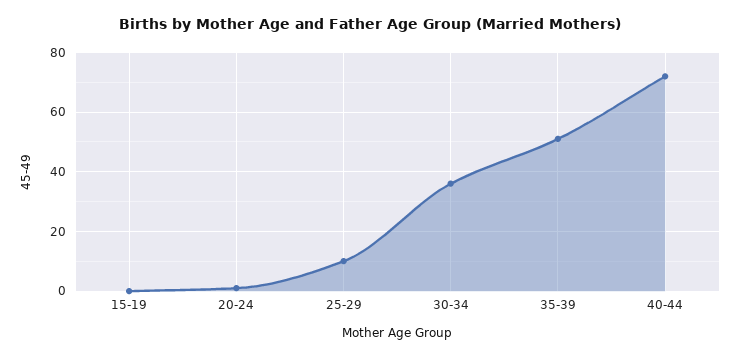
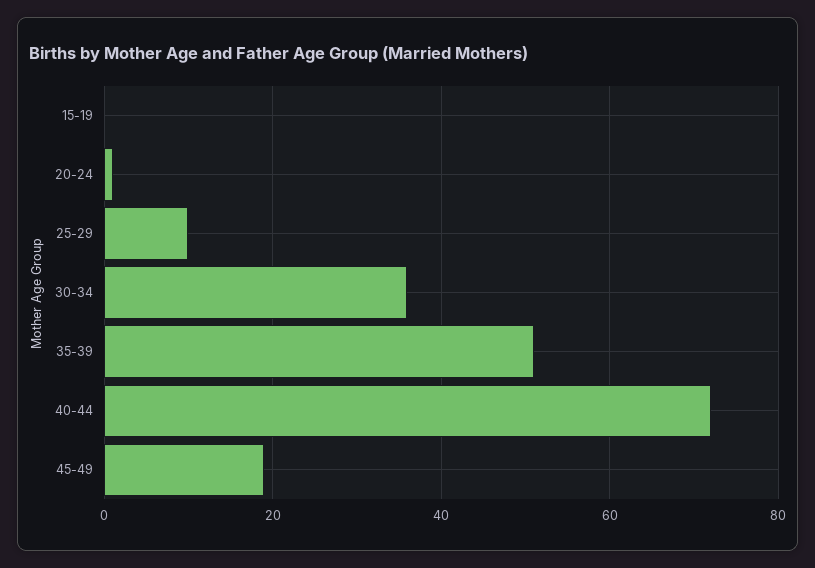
45-49: none -> 20

